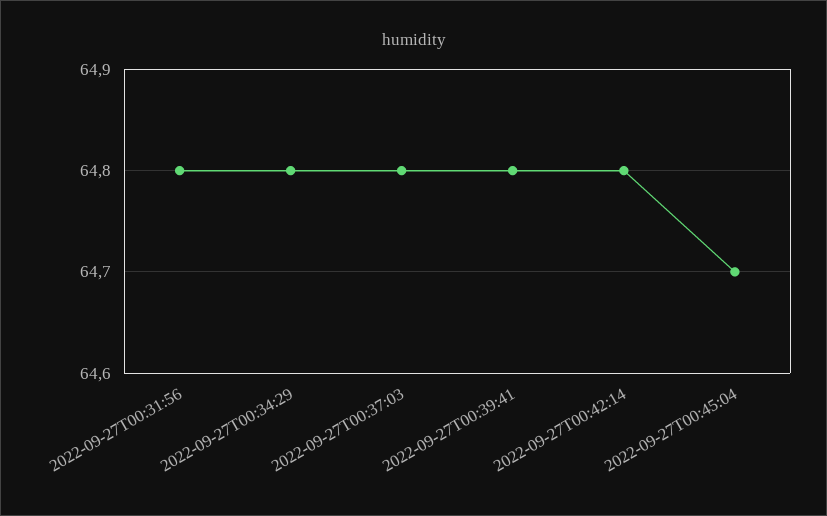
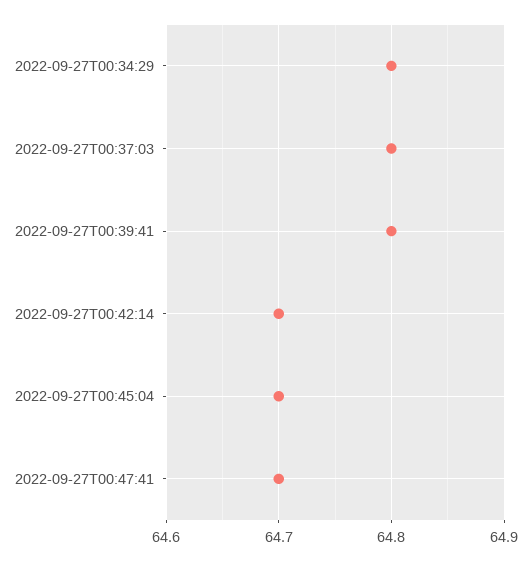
2022-09-27T00:31:56: 64.8 -> none
2022-09-27T00:42:14: 64.8 -> 64.7
2022-09-27T00:47:41: none -> 64.7

